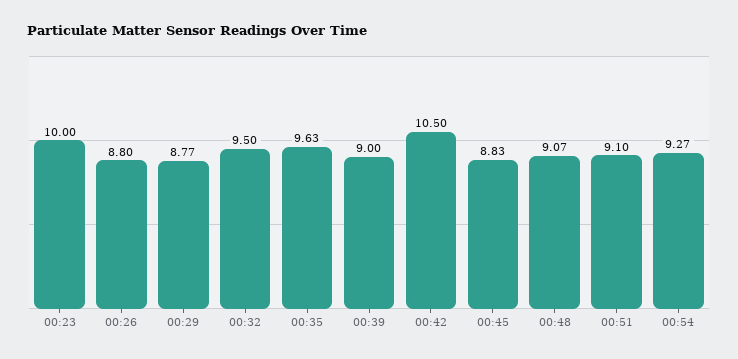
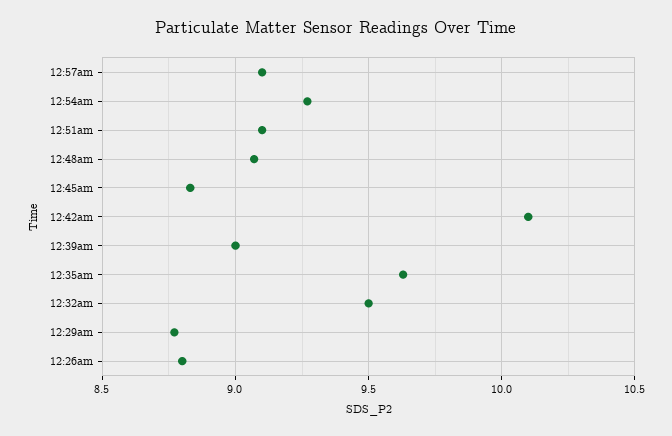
00:23: 10 -> none
00:42: 10.5 -> 10.1
12:57am: none -> 9.1

